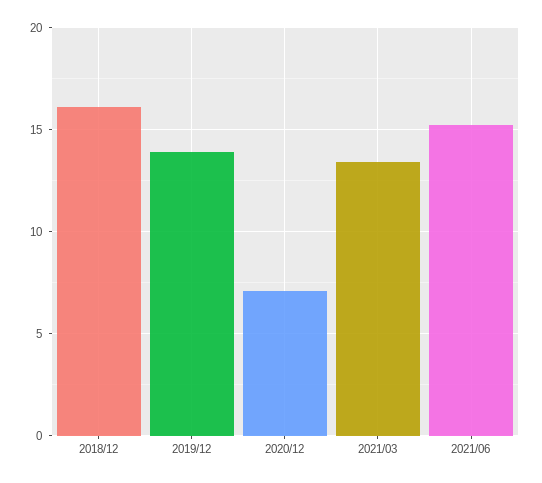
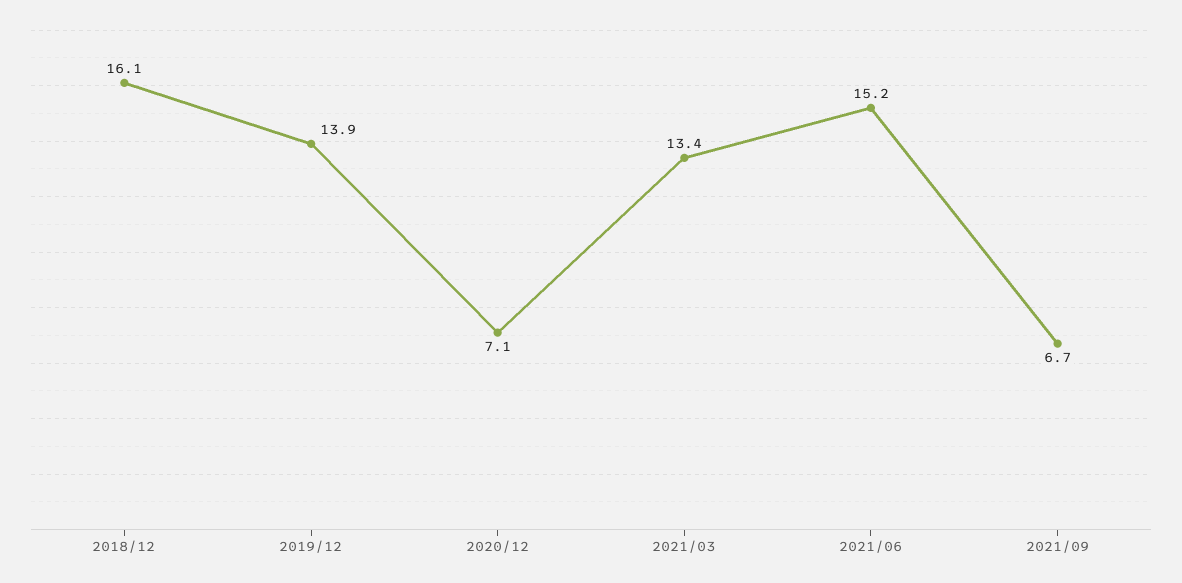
2021/09: none -> 6.7

